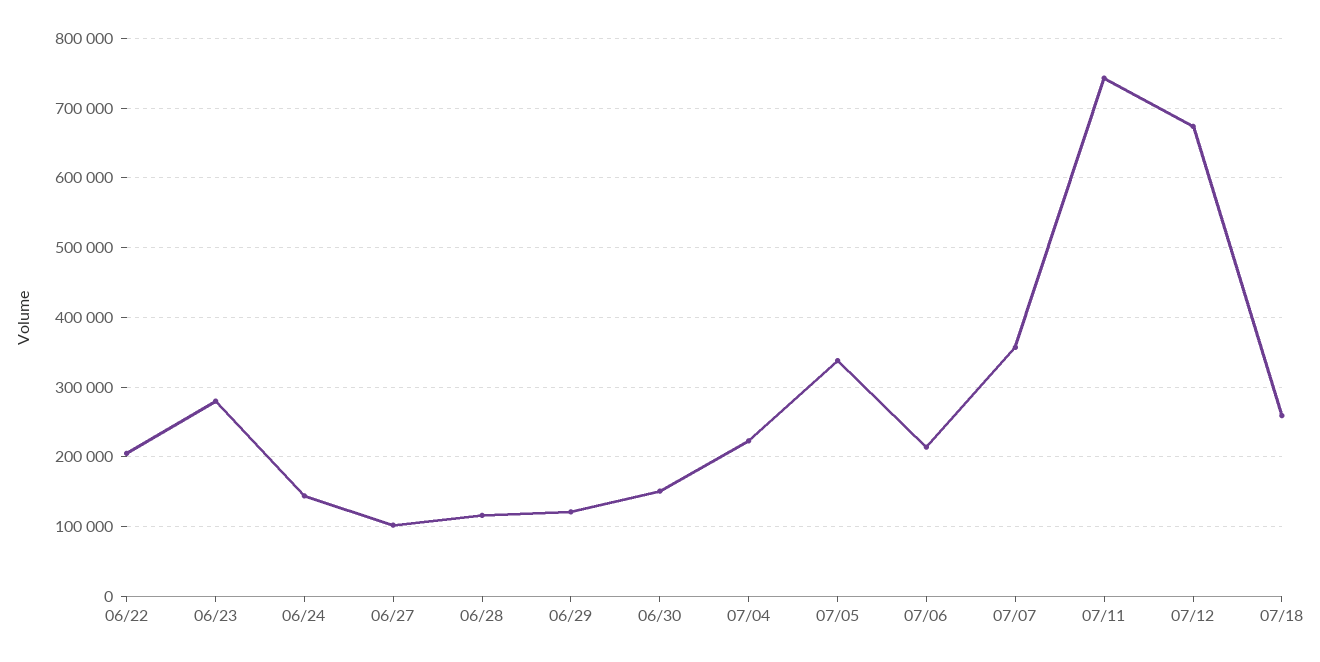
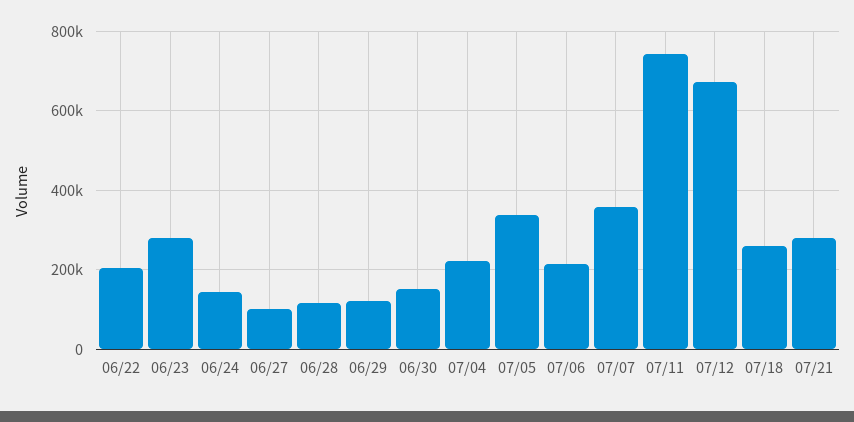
07/21: none -> 280000

